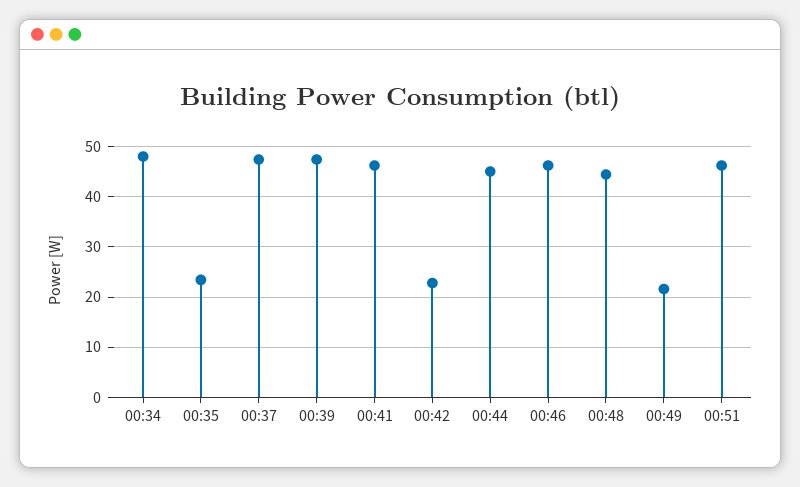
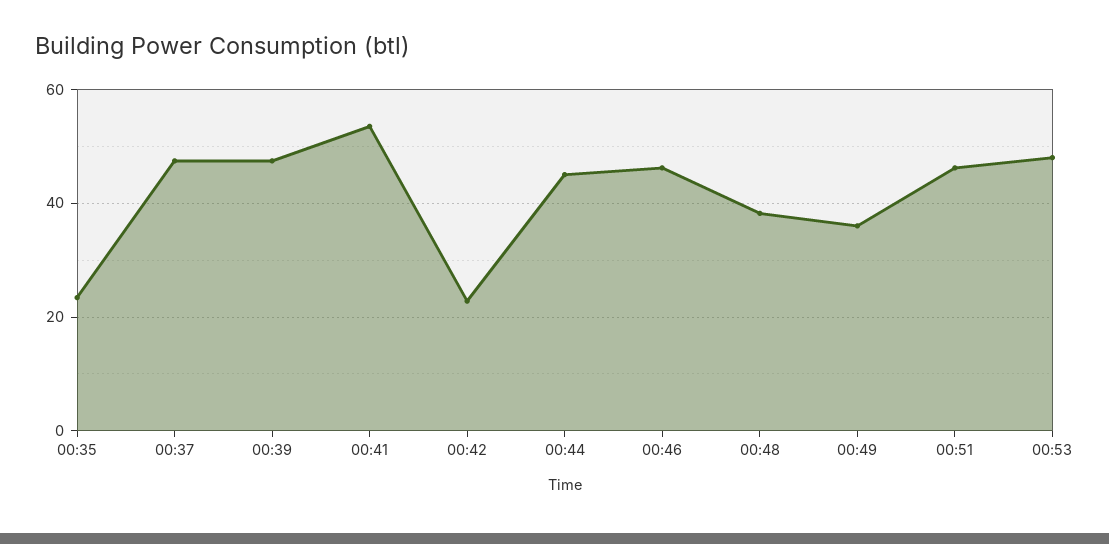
00:34: 48 -> none
00:41: 46 -> 54
00:48: 44 -> 38
00:49: 22 -> 36
00:53: none -> 48

